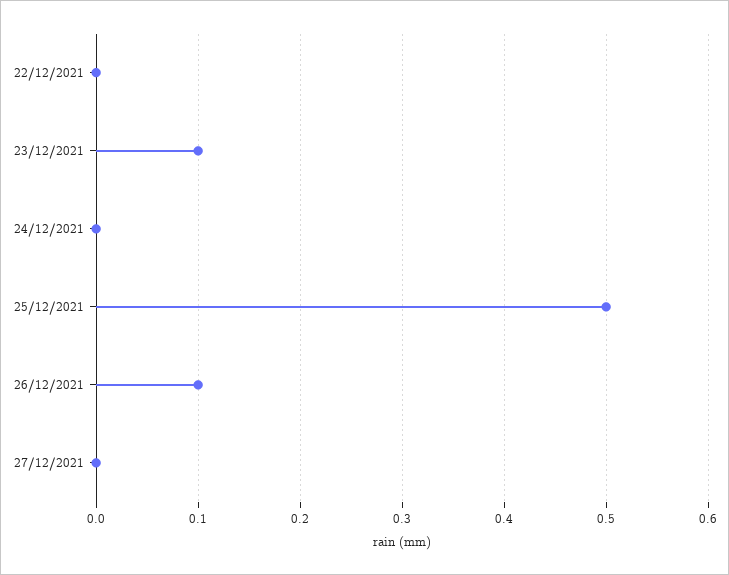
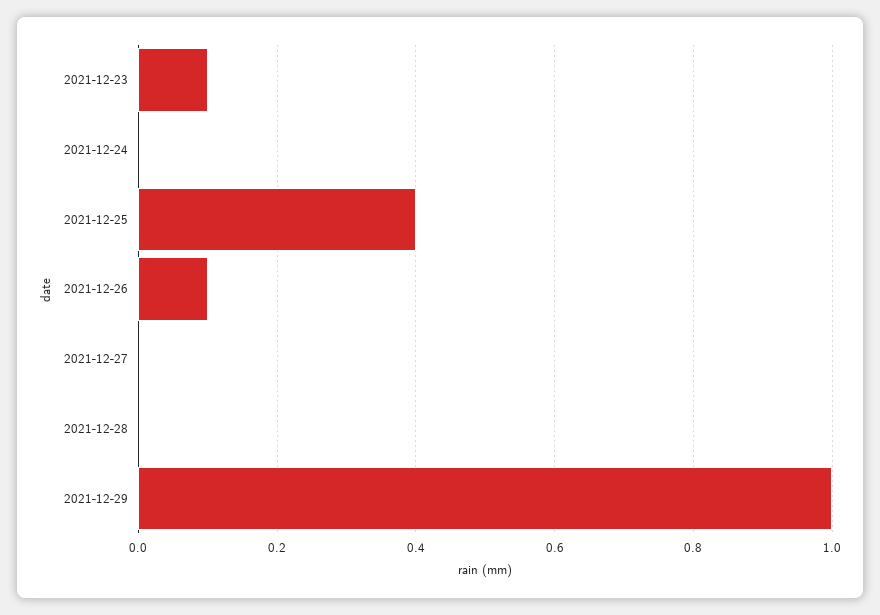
22/12/2021: 0 -> none
25/12/2021: 0.5 -> 0.4
2021-12-28: none -> 0
2021-12-29: none -> 1

